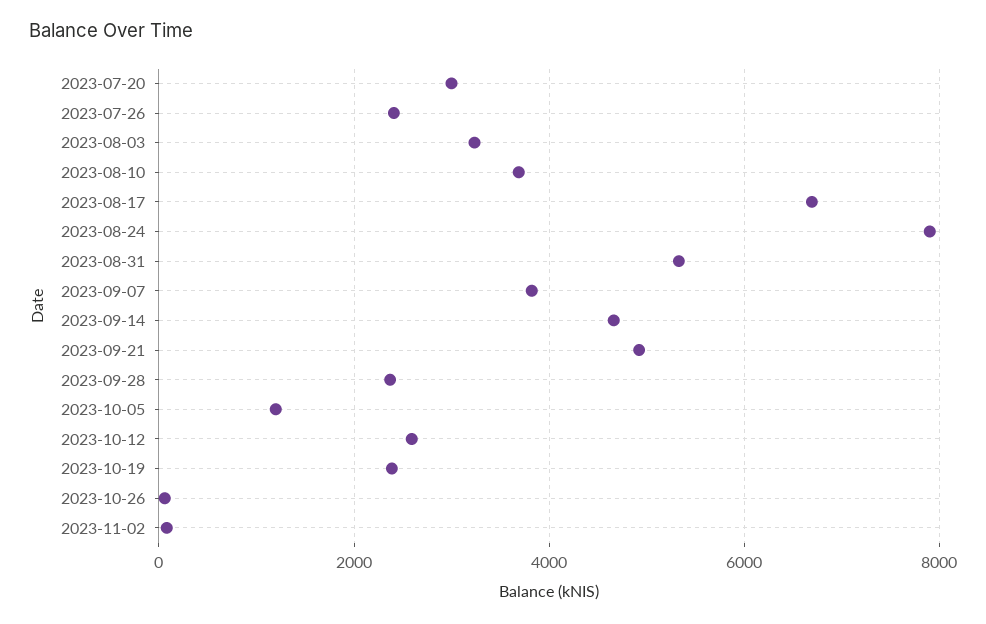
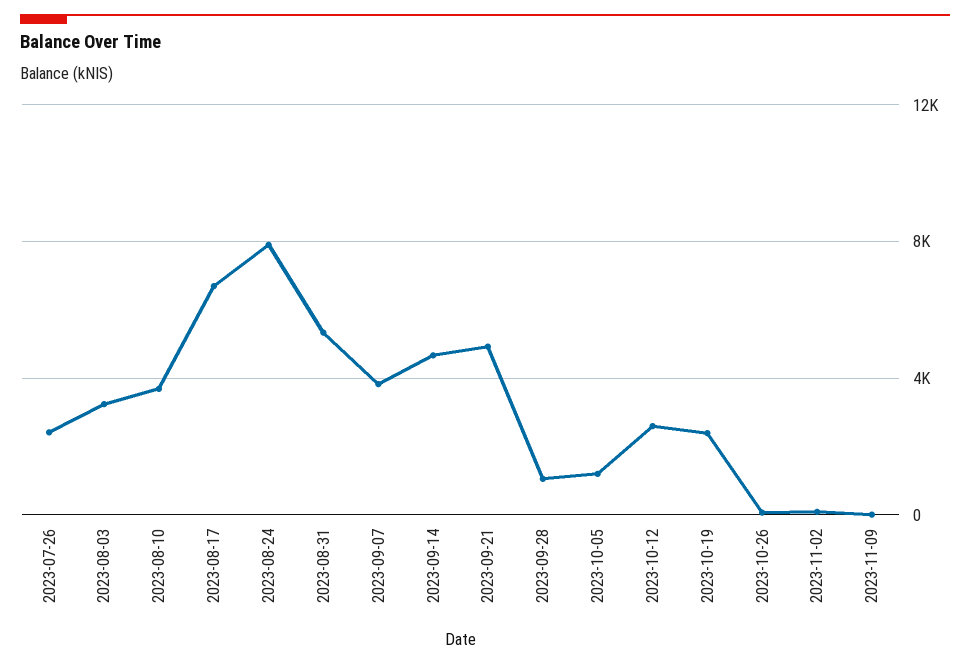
2023-07-20: 3000 -> none
2023-09-28: 2400 -> 1000
2023-11-09: none -> 0

